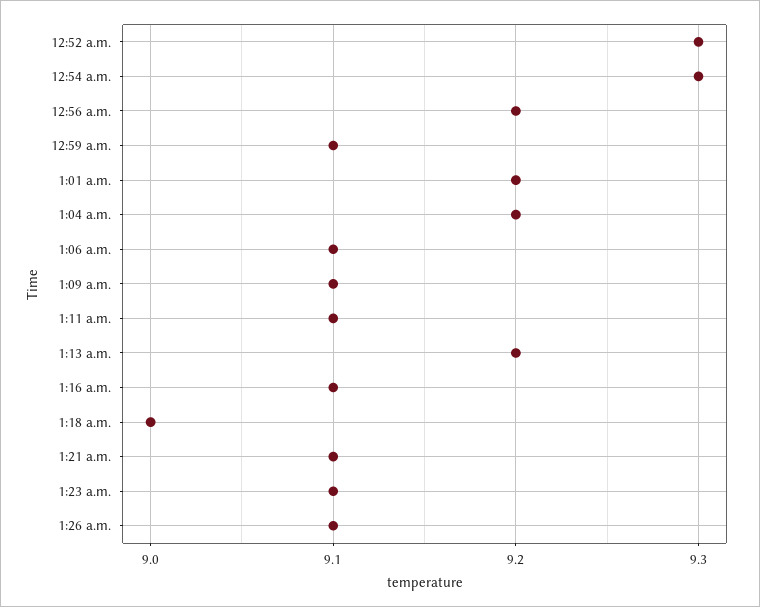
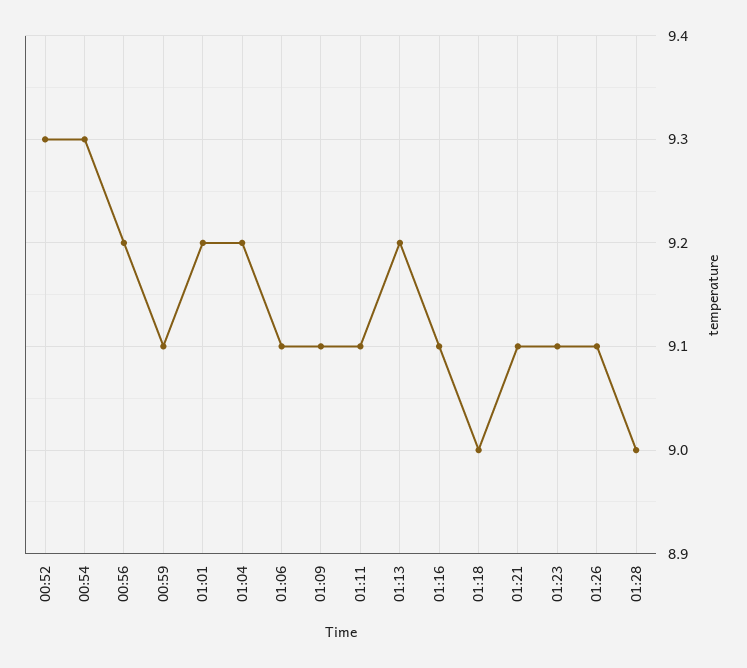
01:28: none -> 9

